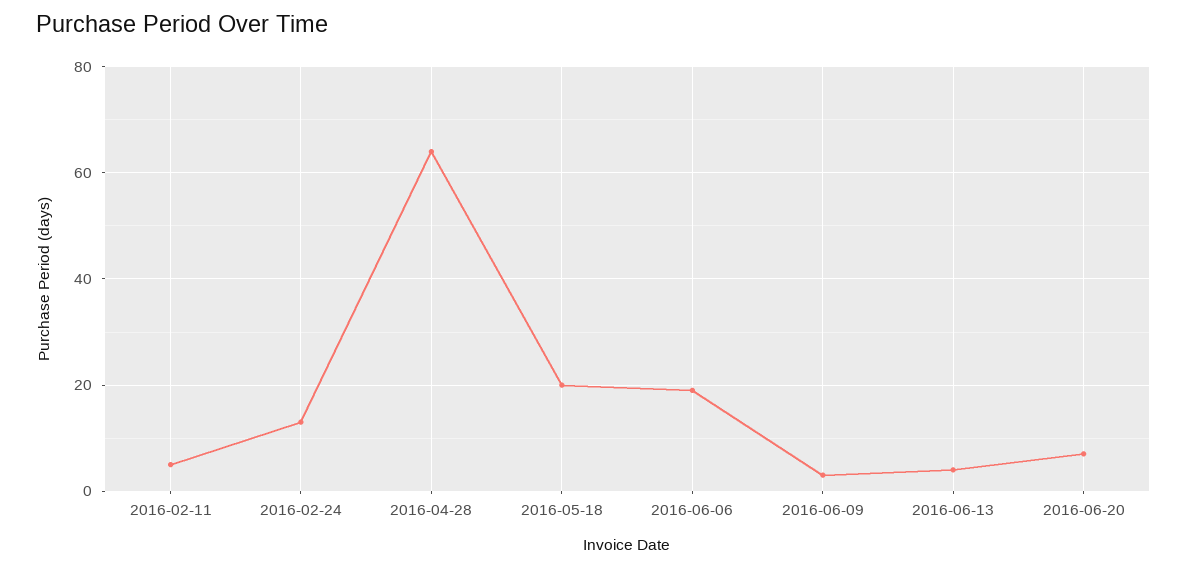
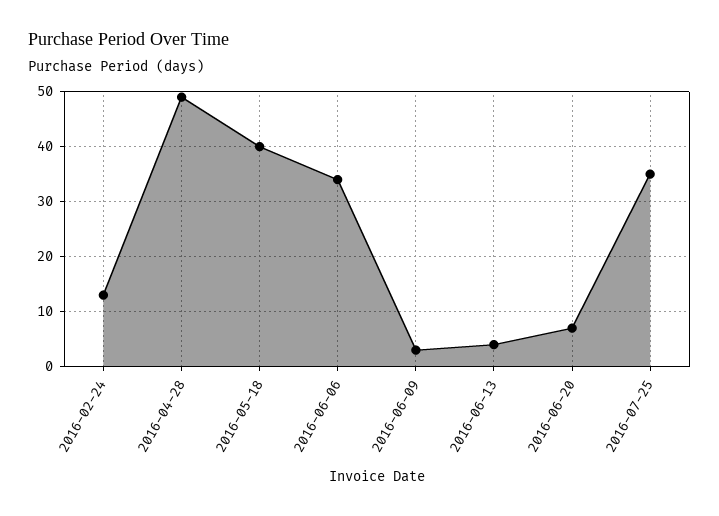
2016-02-11: 5 -> none
2016-04-28: 65 -> 50
2016-05-18: 20 -> 40
2016-06-06: 20 -> 35
2016-07-25: none -> 35

